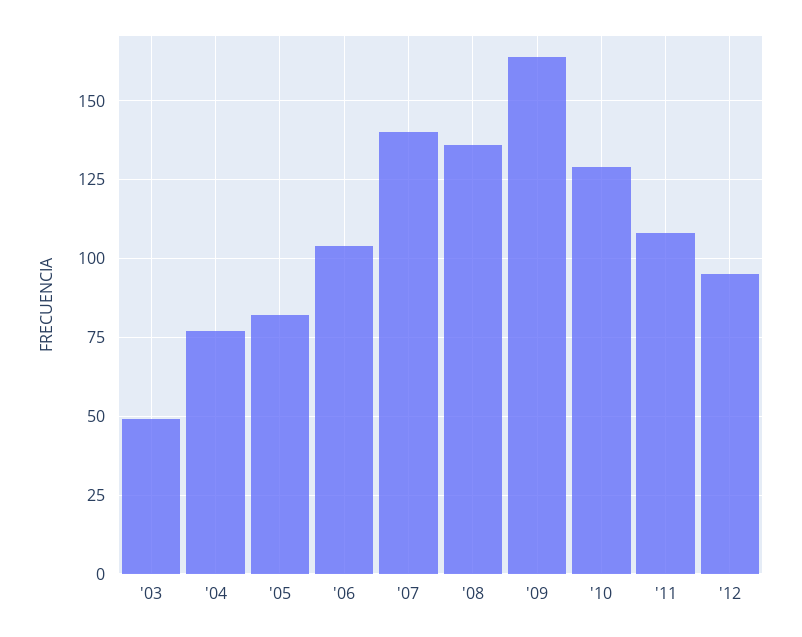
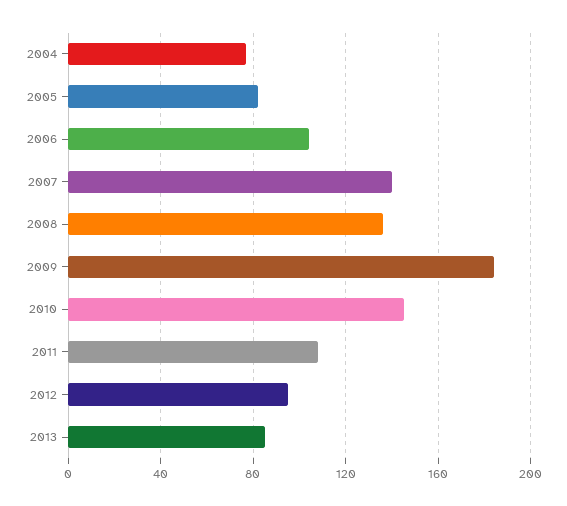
'03: 50 -> none
'09: 165 -> 185
'10: 130 -> 145
2013: none -> 85

